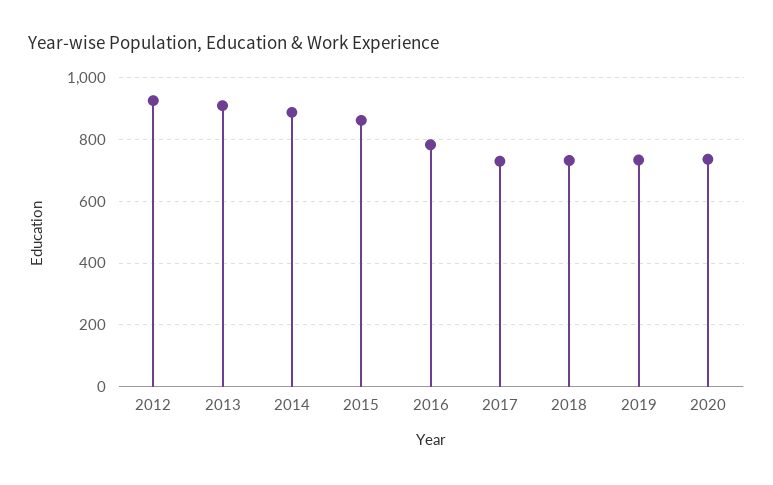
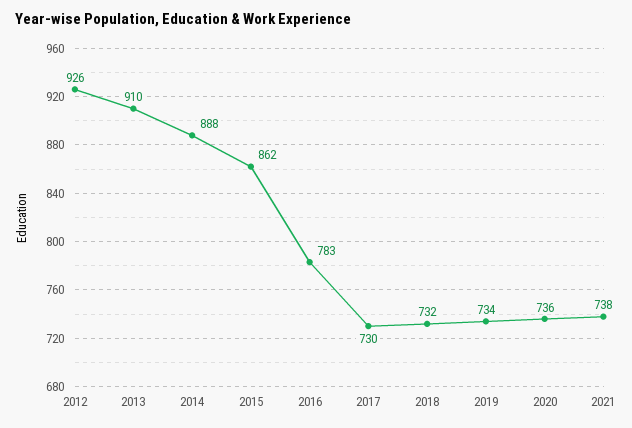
2021: none -> 738

